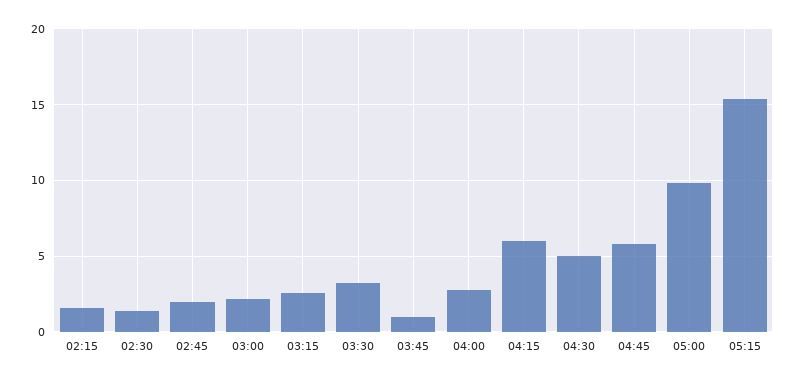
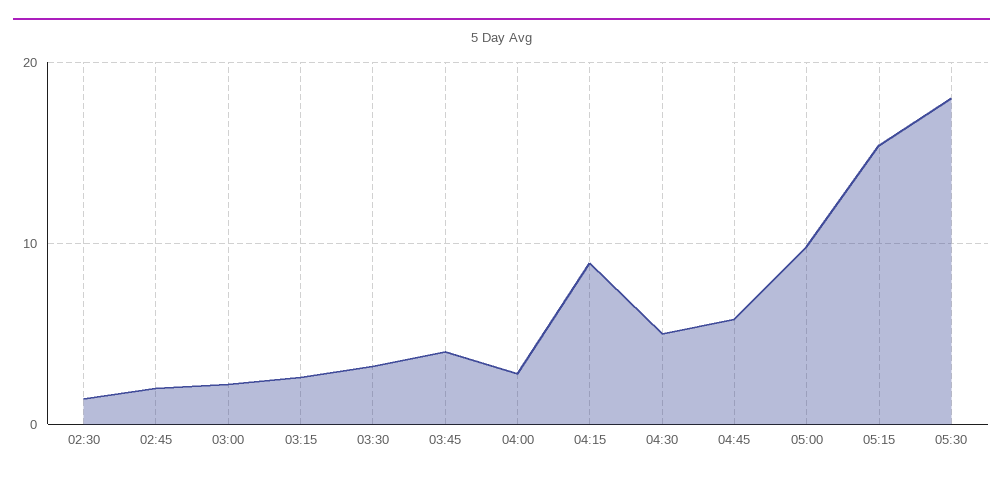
02:15: 1.5 -> none
03:45: 1 -> 4
04:15: 6 -> 9
05:30: none -> 18

